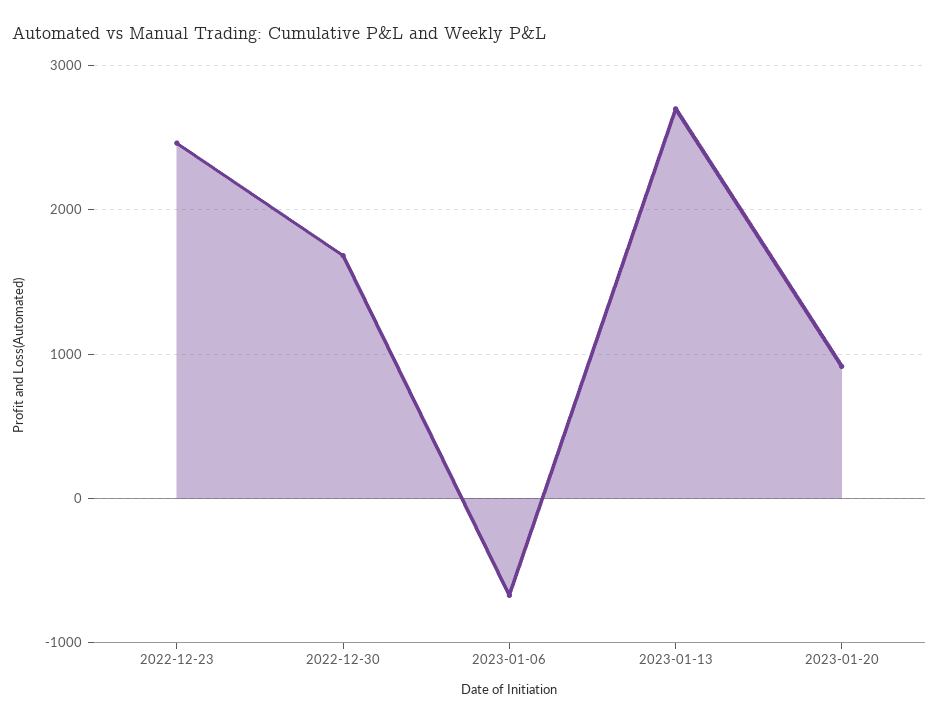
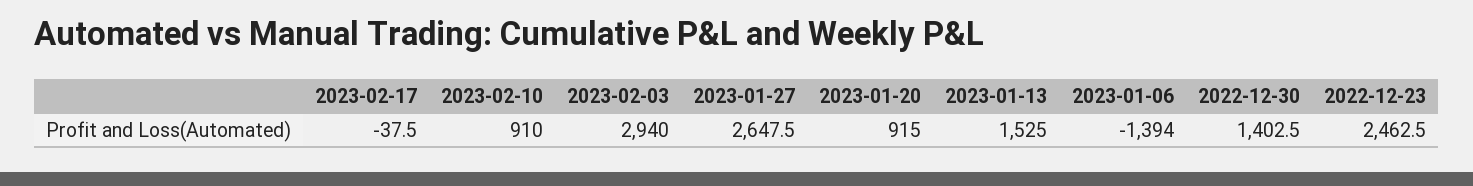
2022-12-30: 1700 -> 1402.5
2023-01-06: -700 -> -1394
2023-01-13: 2700 -> 1525
2023-02-17: none -> -37.5
2023-02-10: none -> 910
2023-02-03: none -> 2940
2023-01-27: none -> 2647.5

